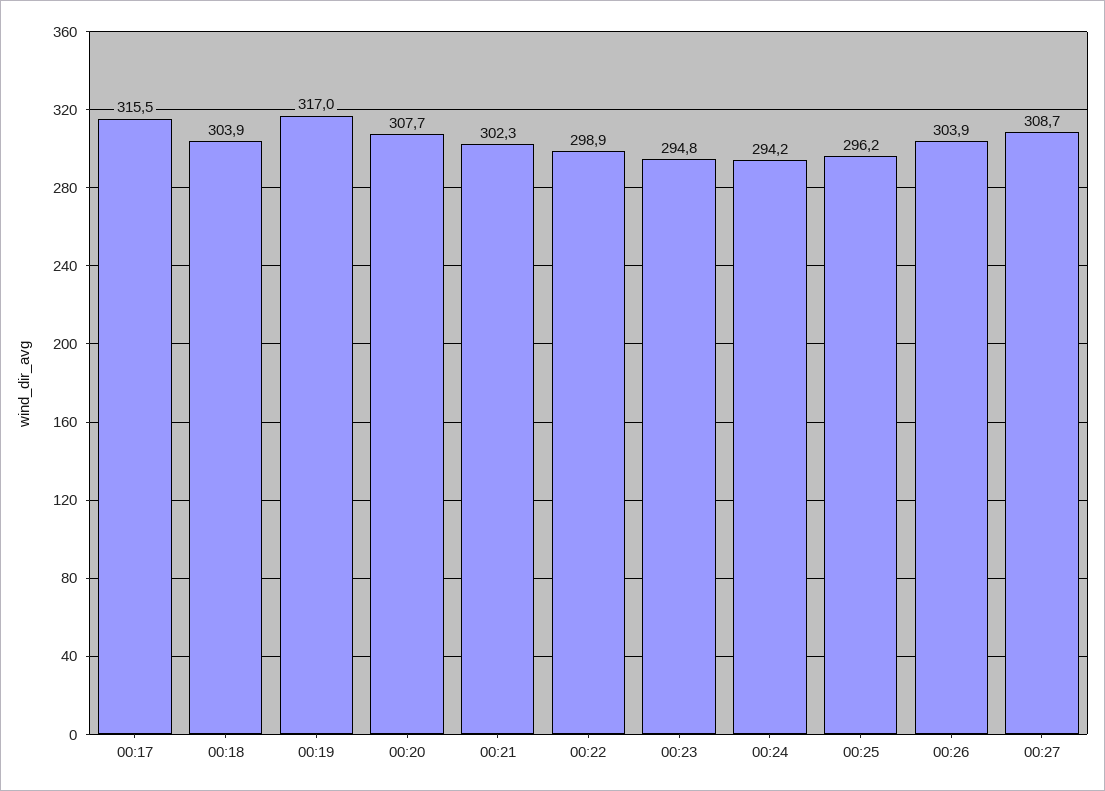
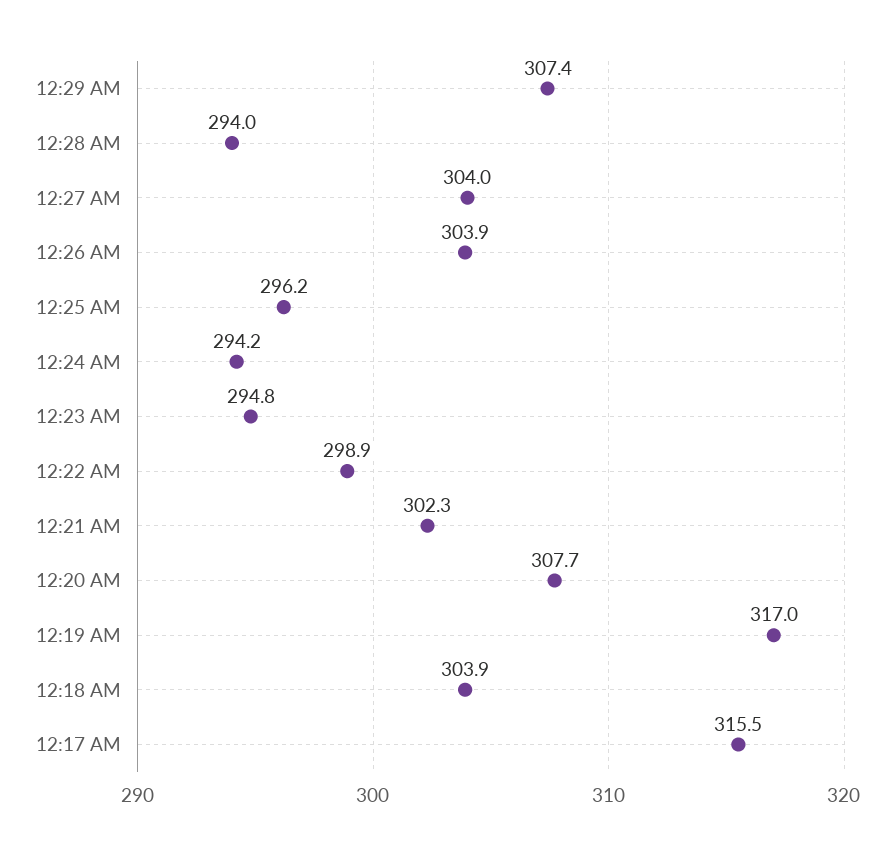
00:27: 308.7 -> 304
12:29 AM: none -> 307.4
12:28 AM: none -> 294

